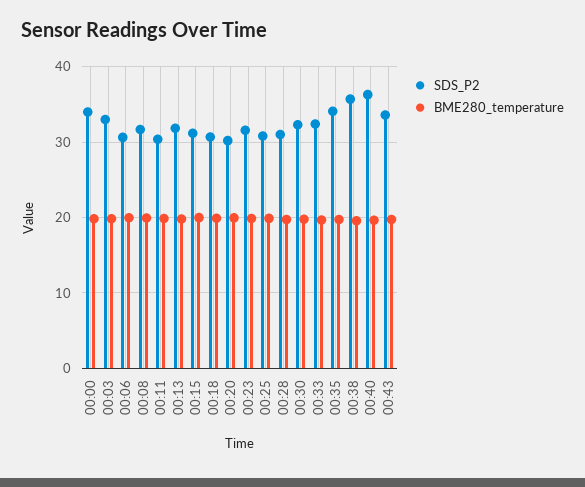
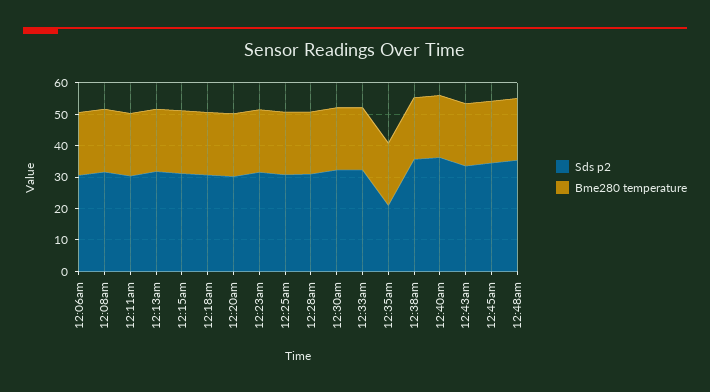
SDS_P2, 00:00: 34 -> none
BME280_temperature, 00:00: 20 -> none
SDS_P2, 00:03: 33 -> none
BME280_temperature, 00:03: 20 -> none
SDS_P2, 00:35: 34 -> 20
SDS_P2, 12:45am: none -> 35
BME280_temperature, 12:45am: none -> 20
SDS_P2, 12:48am: none -> 35
BME280_temperature, 12:48am: none -> 20

